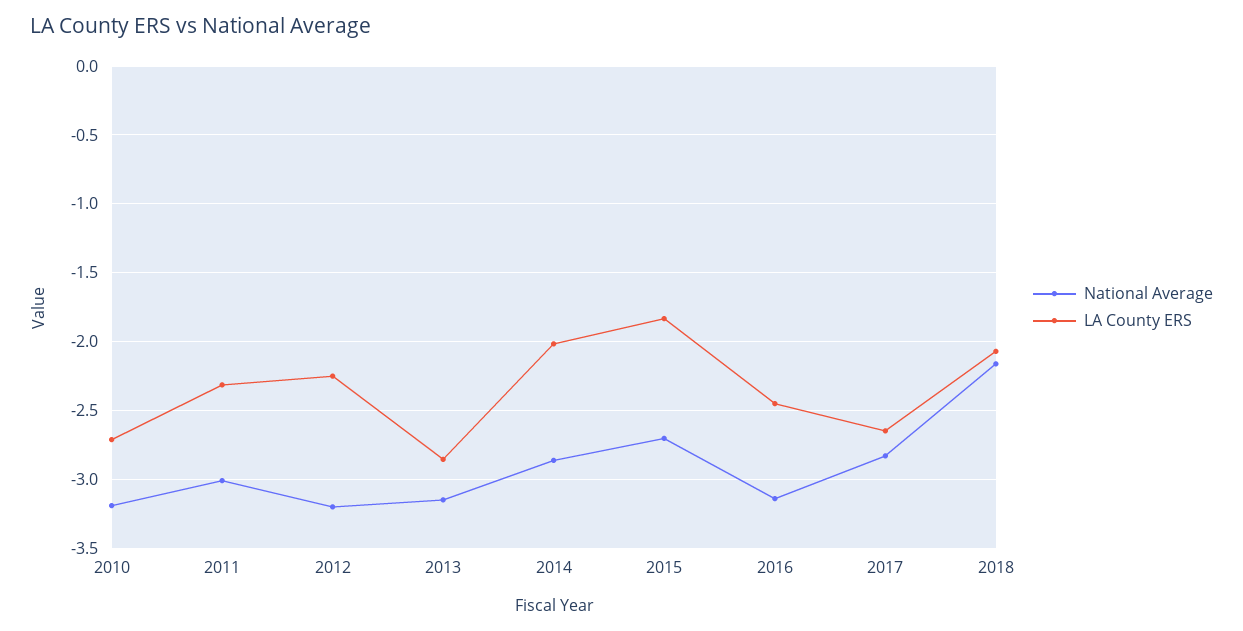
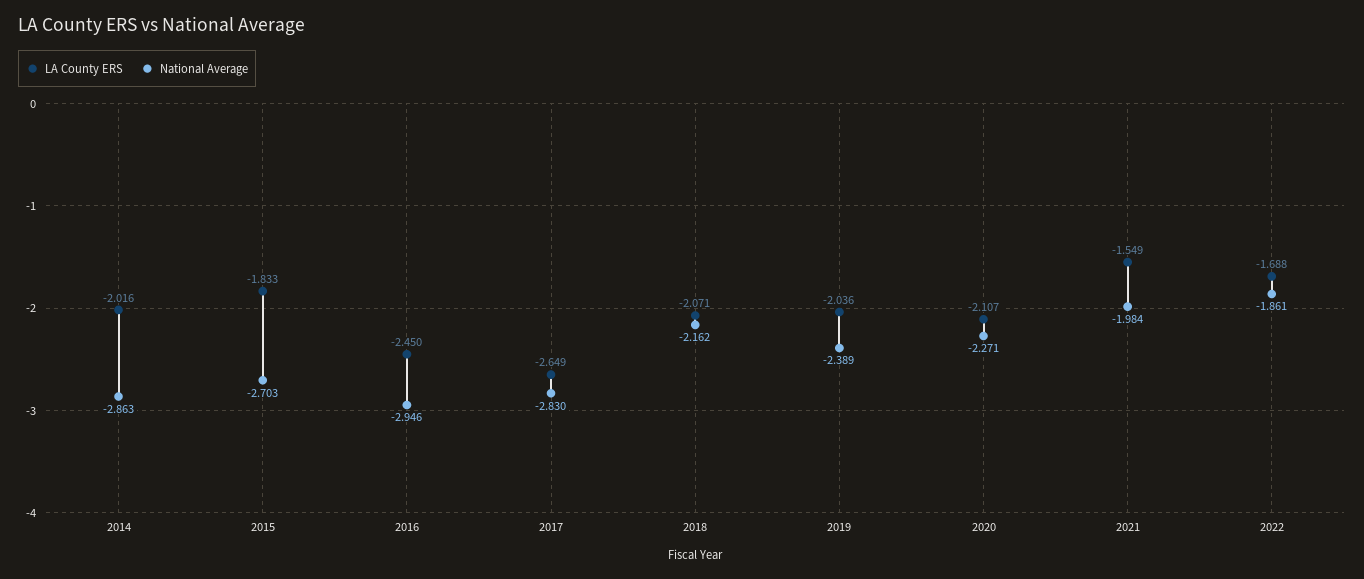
National Average, 2010: -3.2 -> none
LA County ERS, 2010: -2.7 -> none
National Average, 2011: -3 -> none
LA County ERS, 2011: -2.3 -> none
National Average, 2012: -3.2 -> none
LA County ERS, 2012: -2.25 -> none
National Average, 2013: -3.15 -> none
LA County ERS, 2013: -2.85 -> none
National Average, 2016: -3.15 -> -2.946
LA County ERS, 2019: none -> -2.036
National Average, 2019: none -> -2.389
LA County ERS, 2020: none -> -2.107
National Average, 2020: none -> -2.271
LA County ERS, 2021: none -> -1.549
National Average, 2021: none -> -1.984
LA County ERS, 2022: none -> -1.688
National Average, 2022: none -> -1.861

